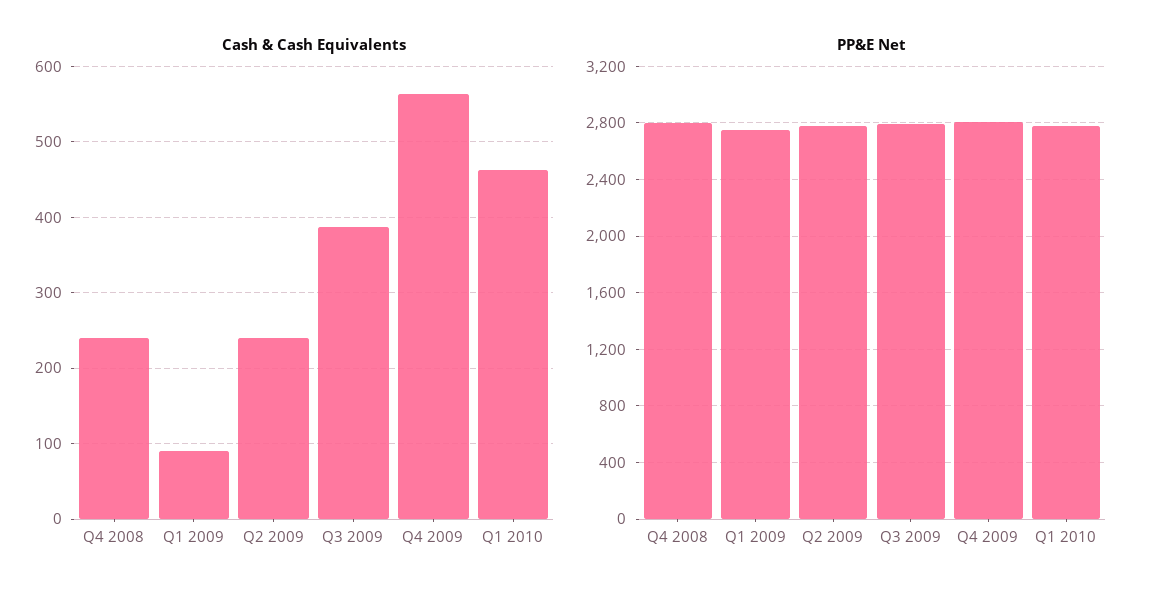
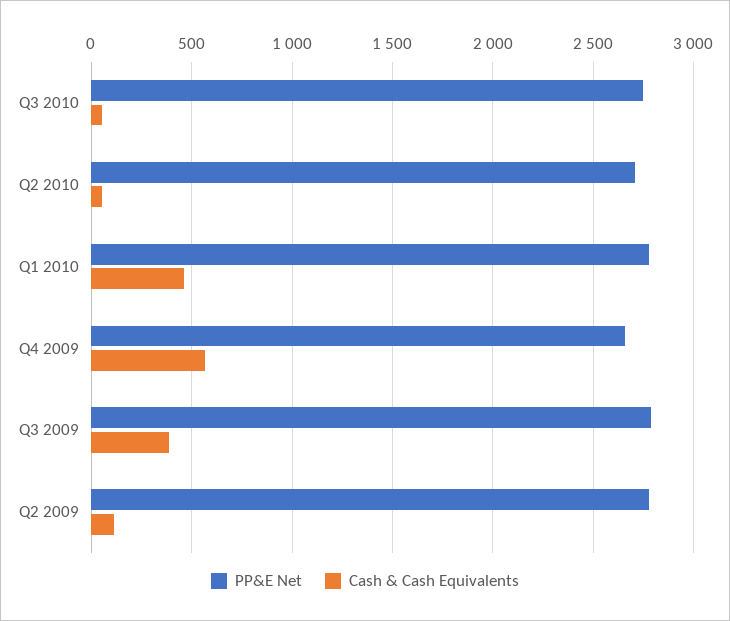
Cash & Cash Equivalents, Q4 2008: 240 -> none
Cash & Cash Equivalents, Q1 2009: 90 -> none
Cash & Cash Equivalents, Q2 2009: 240 -> 100
PP&E Net, Q4 2008: 2800 -> none
PP&E Net, Q1 2009: 2750 -> none
PP&E Net, Q4 2009: 2800 -> 2650
PP&E Net, Q3 2010: none -> 2750
Cash & Cash Equivalents, Q3 2010: none -> 50
PP&E Net, Q2 2010: none -> 2700
Cash & Cash Equivalents, Q2 2010: none -> 50

